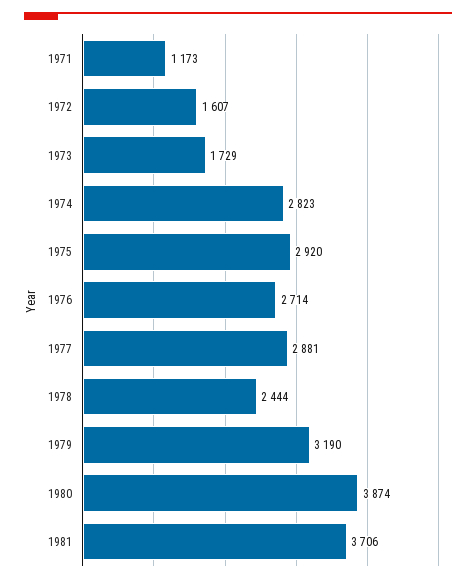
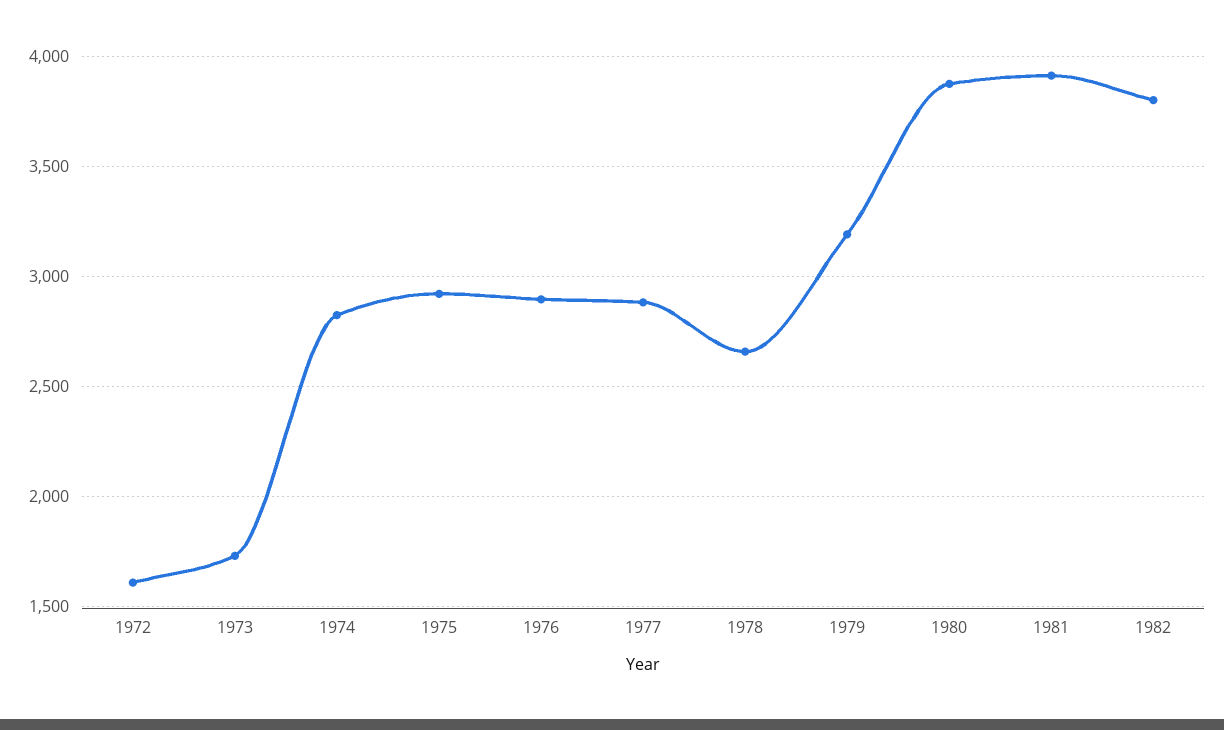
1971: 1173 -> none
1976: 2714 -> 2900
1978: 2444 -> 2650
1981: 3706 -> 3900
1982: none -> 3800

